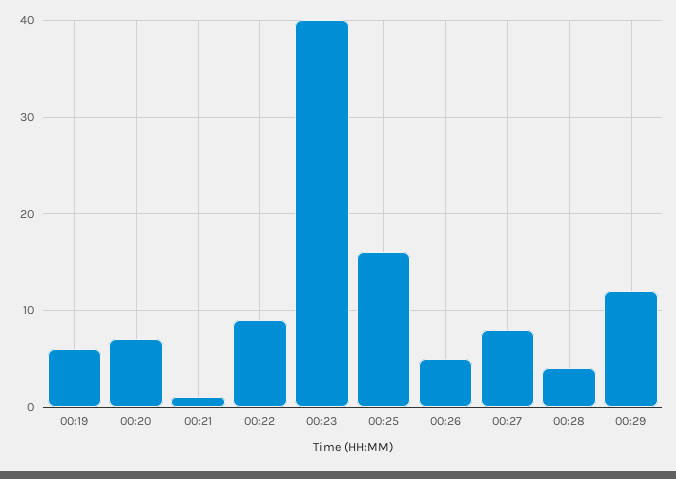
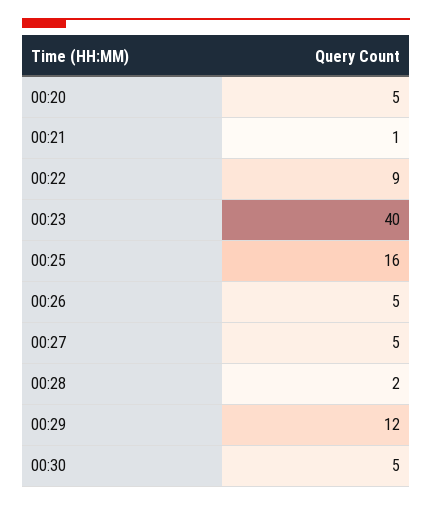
00:19: 6 -> none
00:20: 7 -> 5
00:27: 8 -> 5
00:28: 4 -> 2
00:30: none -> 5

